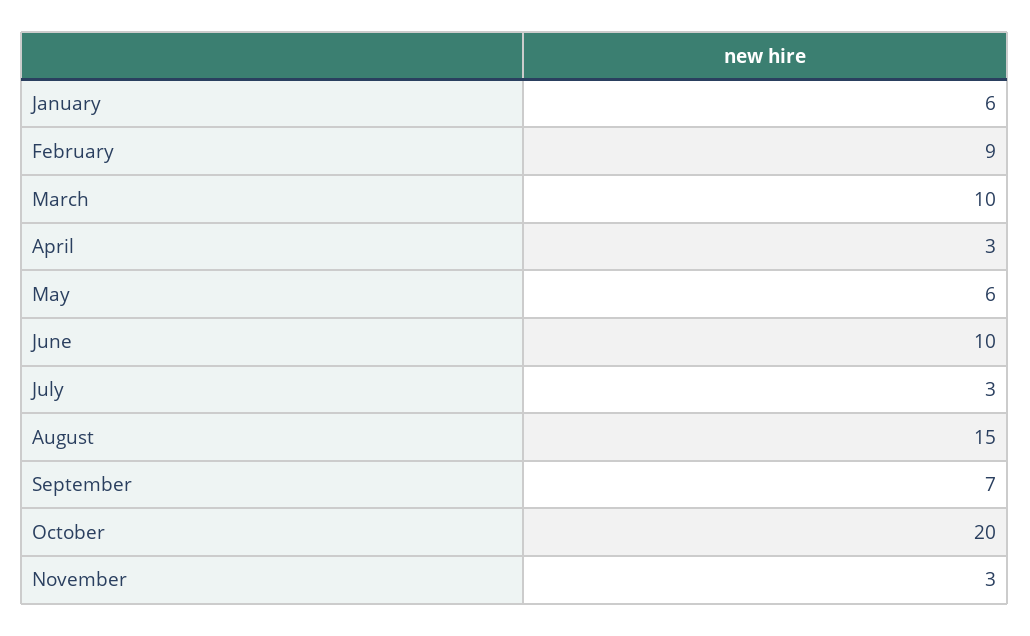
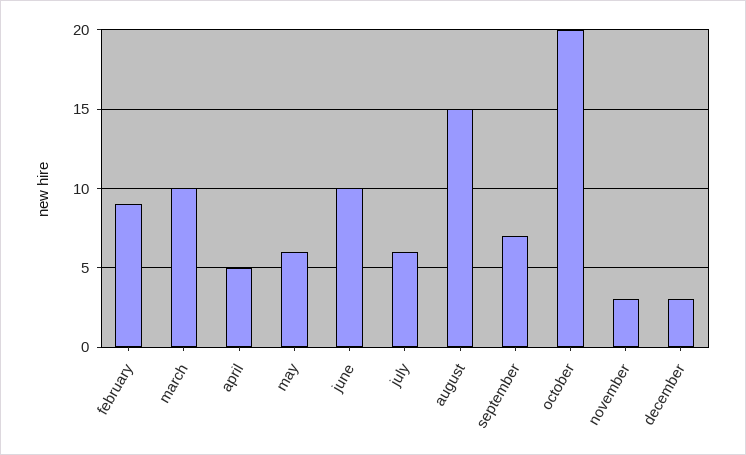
January: 6 -> none
April: 3 -> 5
July: 3 -> 6
december: none -> 3

